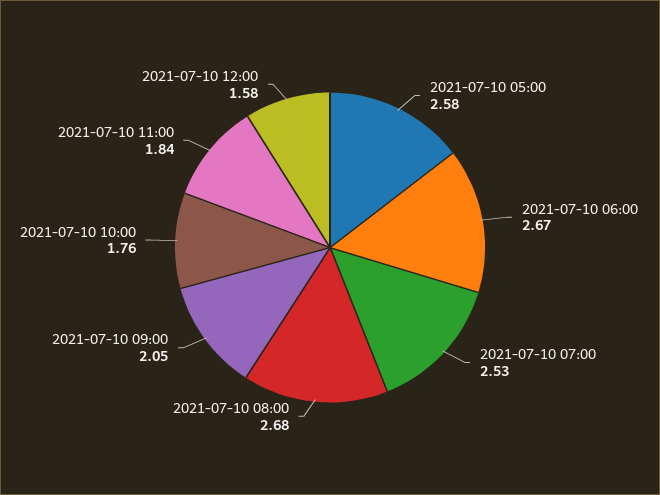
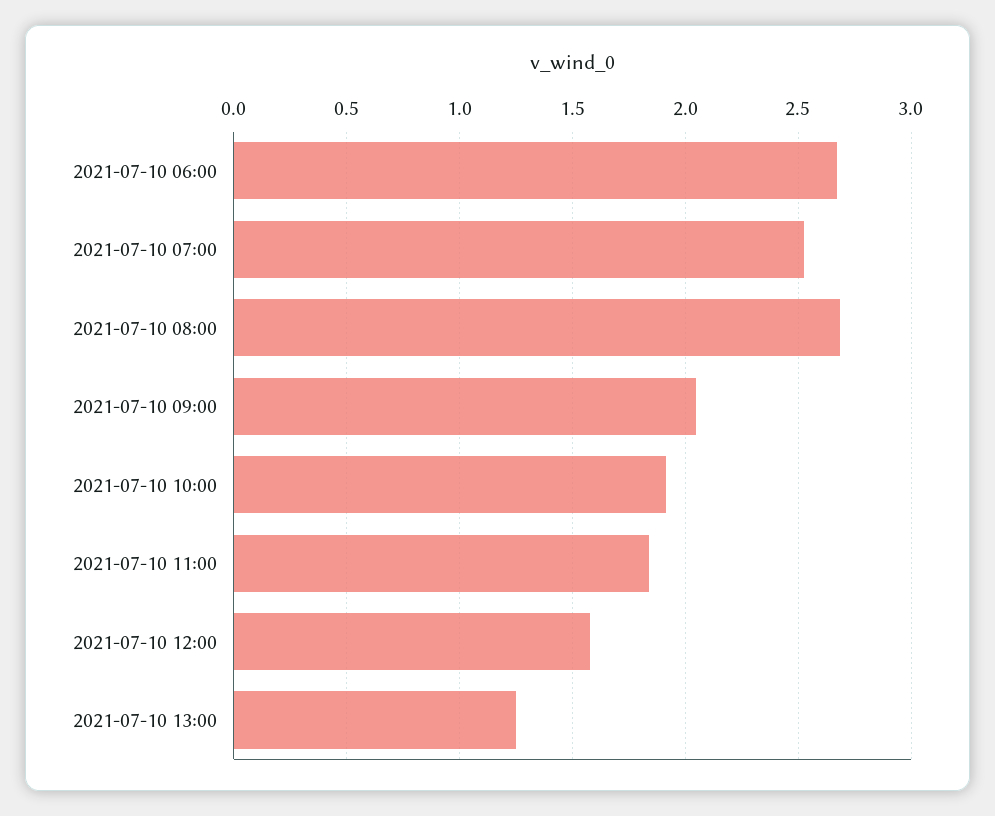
2021-07-10 05:00: 2.58 -> none
2021-07-10 10:00: 1.76 -> 1.9
2021-07-10 13:00: none -> 1.25

